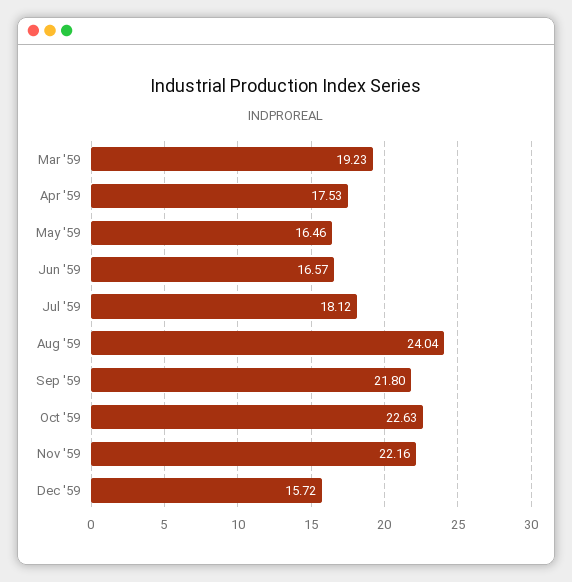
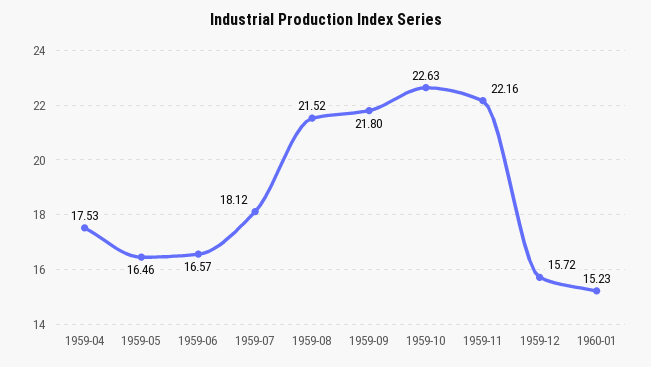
Mar '59: 19.23 -> none
Aug '59: 24.04 -> 21.52
1960-01: none -> 15.23

